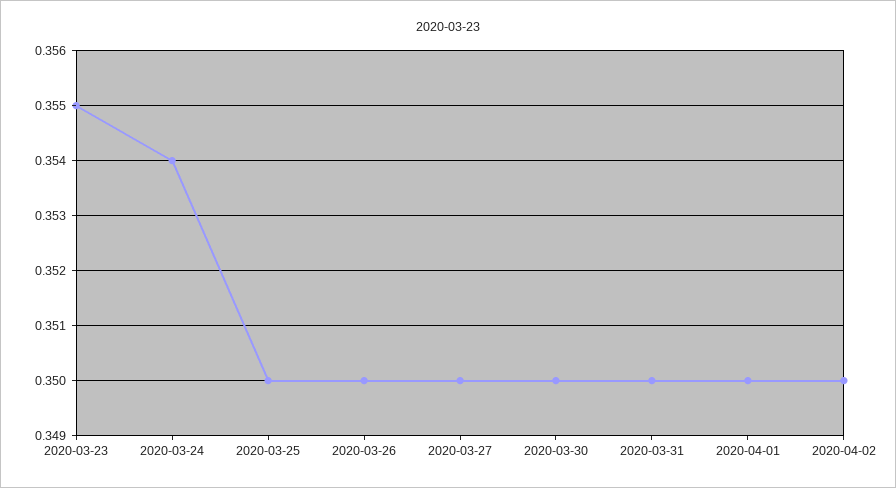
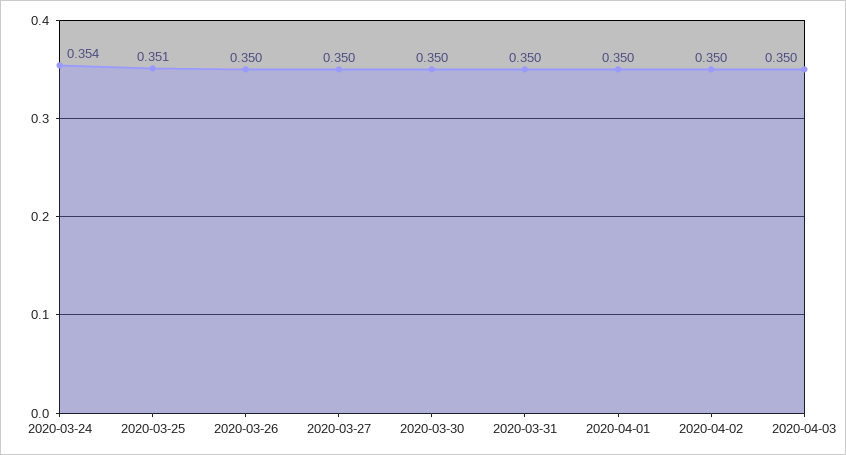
2020-03-23: 0.355 -> none
2020-03-25: 0.35 -> 0.351
2020-04-03: none -> 0.35

